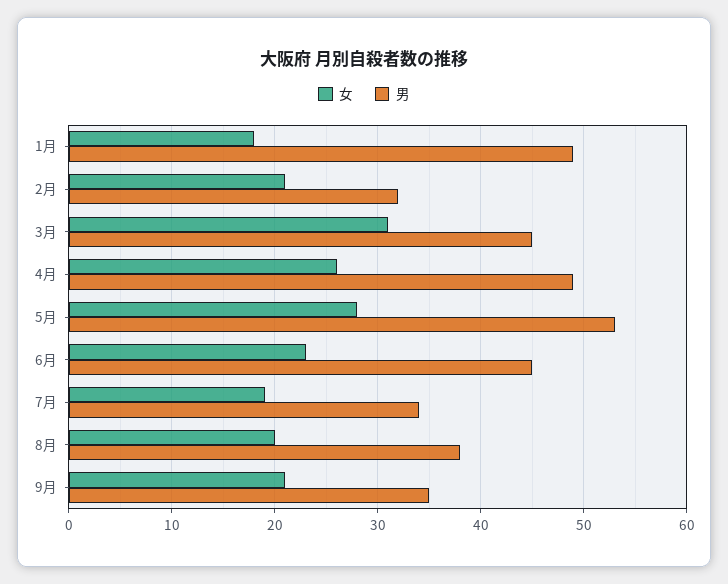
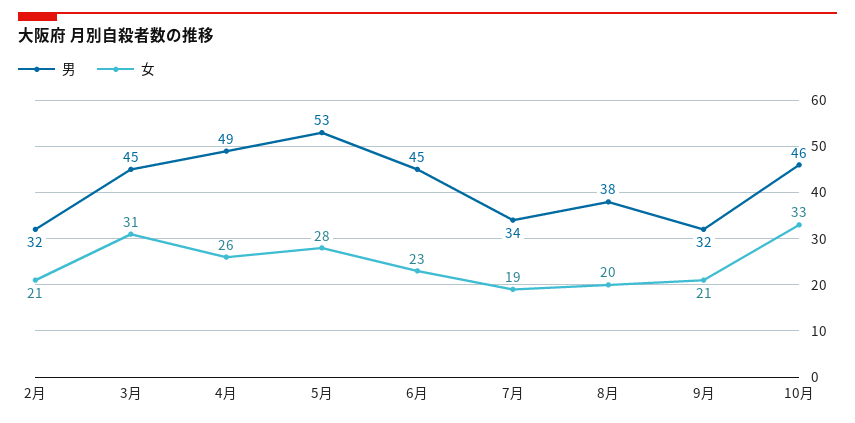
女, 1月: 18 -> none
男, 1月: 49 -> none
男, 9月: 35 -> 32
男, 10月: none -> 46
女, 10月: none -> 33

